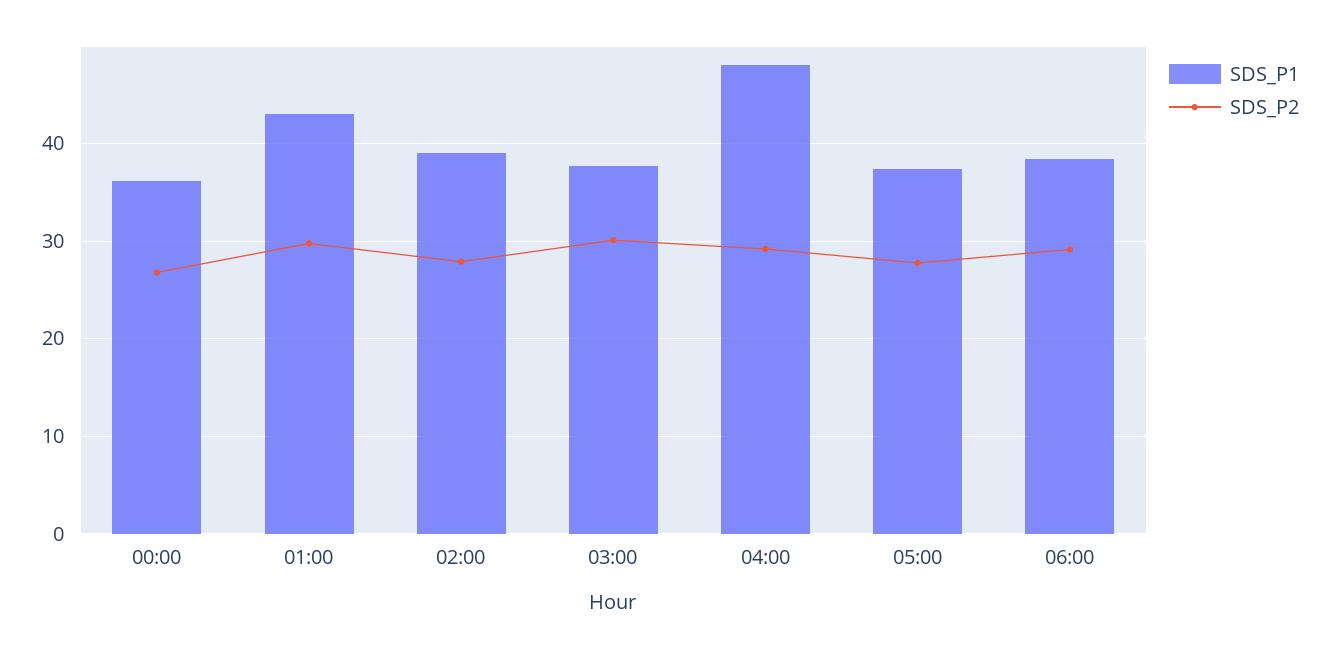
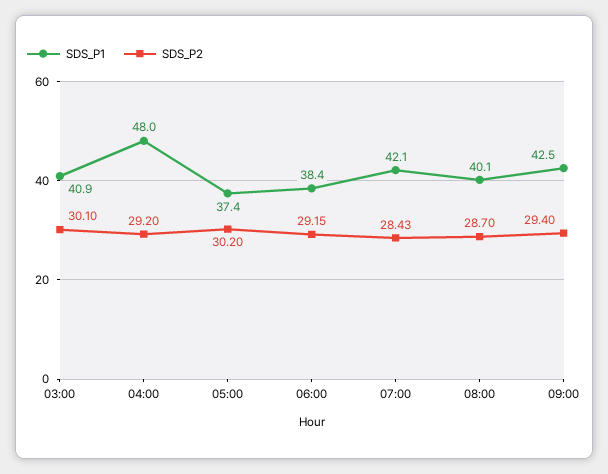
SDS_P1, 00:00: 36 -> none
SDS_P2, 00:00: 27 -> none
SDS_P1, 01:00: 43 -> none
SDS_P2, 01:00: 30 -> none
SDS_P1, 02:00: 39 -> none
SDS_P2, 02:00: 28 -> none
SDS_P1, 03:00: 38 -> 40.9
SDS_P2, 05:00: 28 -> 30.2
SDS_P1, 07:00: none -> 42.1
SDS_P2, 07:00: none -> 28.43
SDS_P1, 08:00: none -> 40.1
SDS_P2, 08:00: none -> 28.7
SDS_P1, 09:00: none -> 42.5
SDS_P2, 09:00: none -> 29.4

